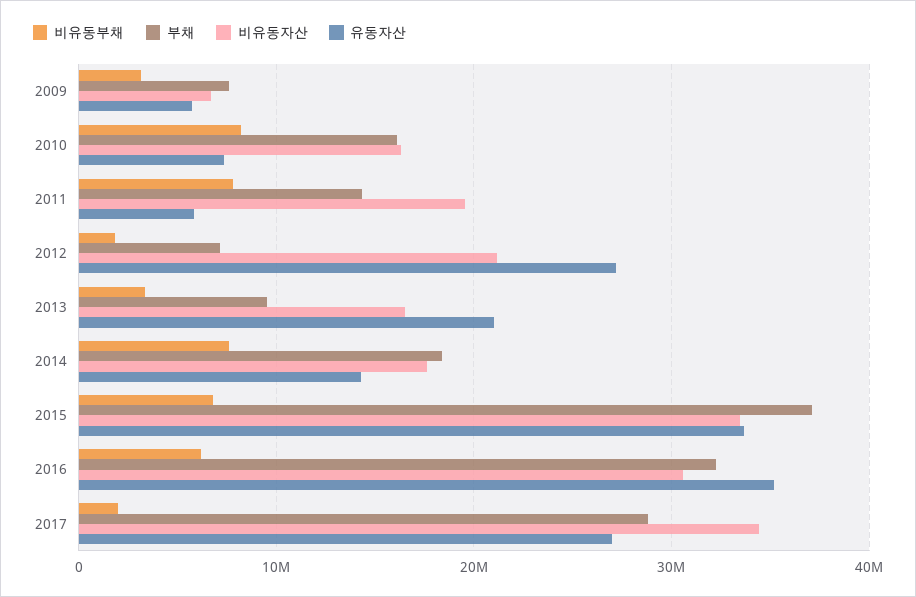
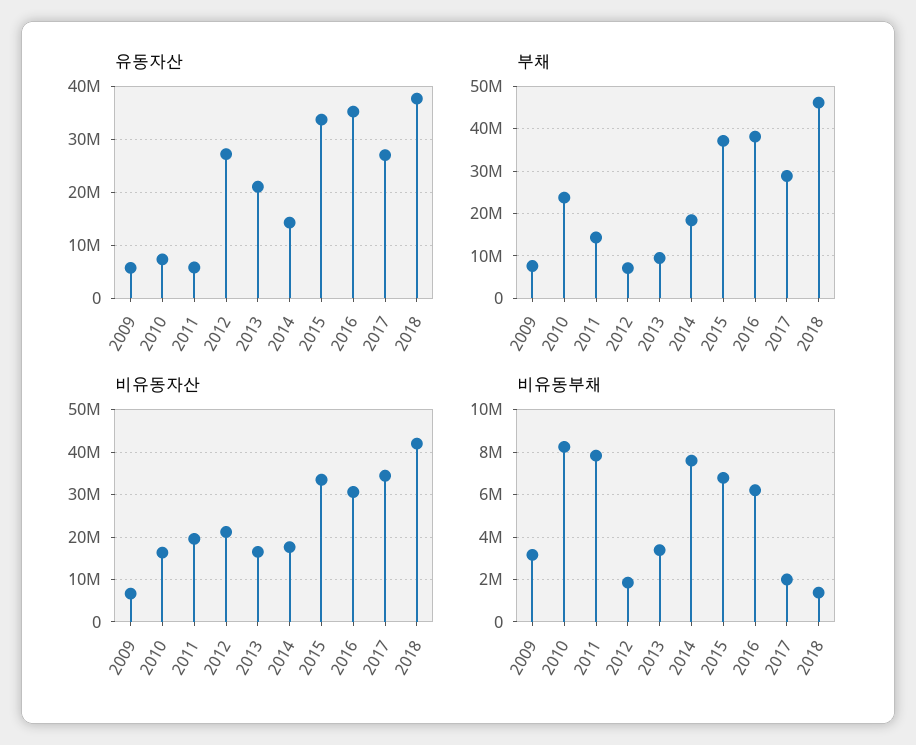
부채, 2010: 16000000 -> 24000000
부채, 2016: 32000000 -> 38000000
유동자산, 2018: none -> 38000000
부채, 2018: none -> 46000000
비유동자산, 2018: none -> 42000000
비유동부채, 2018: none -> 1500000

